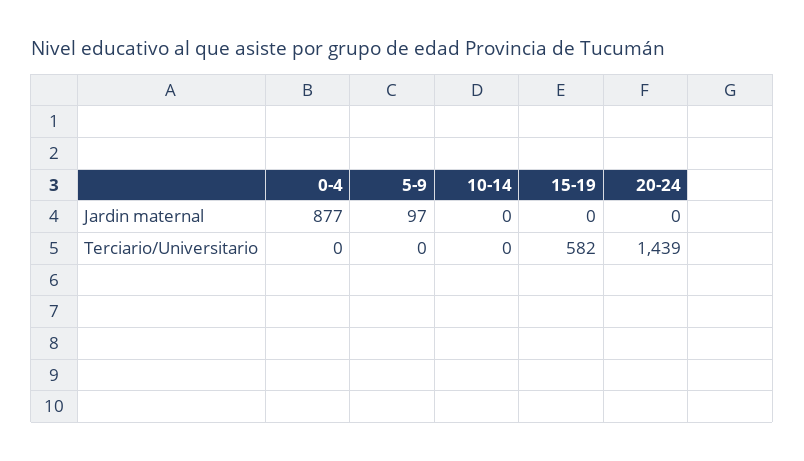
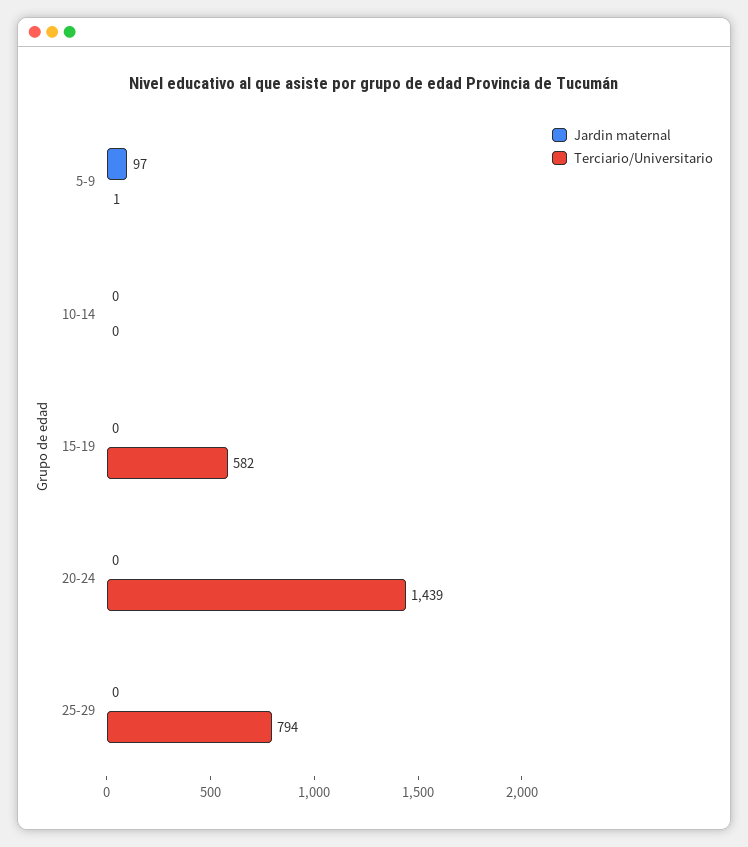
Jardin maternal, 0-4: 877 -> none
Terciario/Universitario, 0-4: 0 -> none
Terciario/Universitario, 5-9: 0 -> 1
Jardin maternal, 25-29: none -> 0
Terciario/Universitario, 25-29: none -> 794

